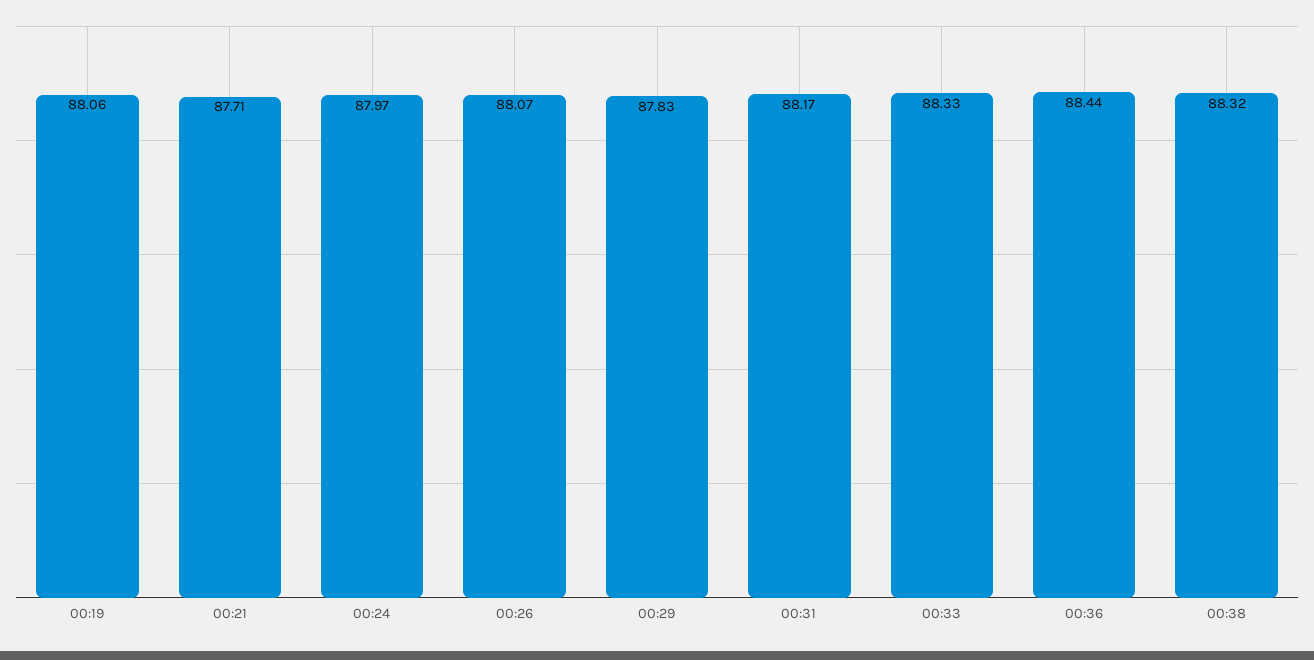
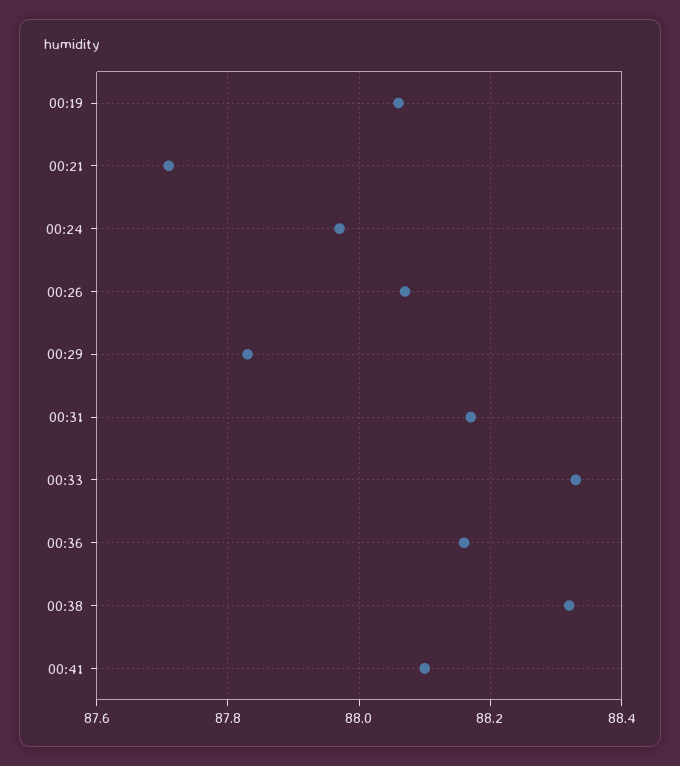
00:36: 88.44 -> 88.15
00:41: none -> 88.1

